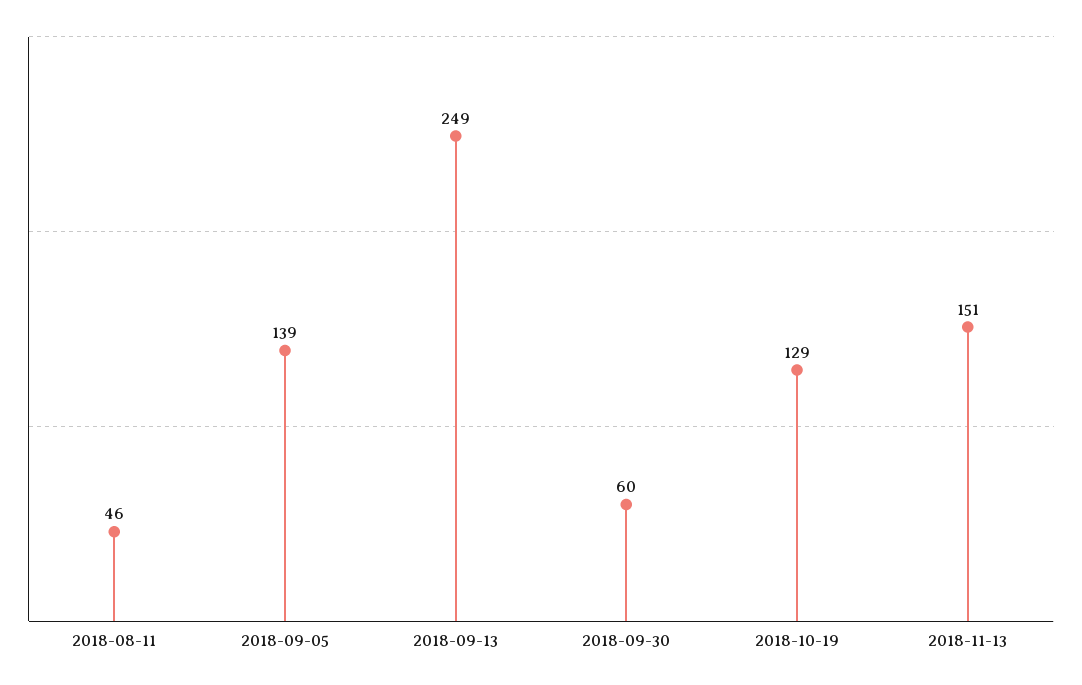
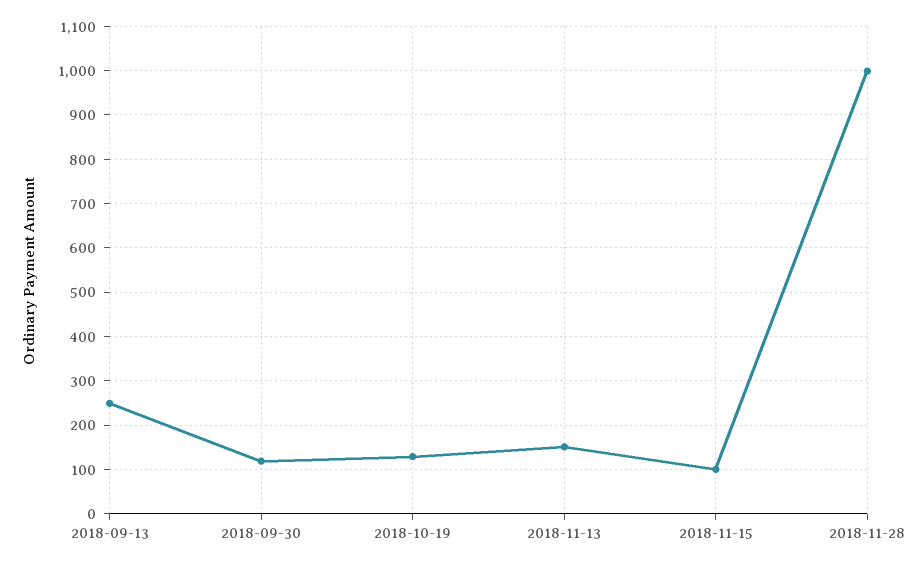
2018-08-11: 46 -> none
2018-09-05: 139 -> none
2018-09-30: 60 -> 120
2018-11-15: none -> 100
2018-11-28: none -> 1000

